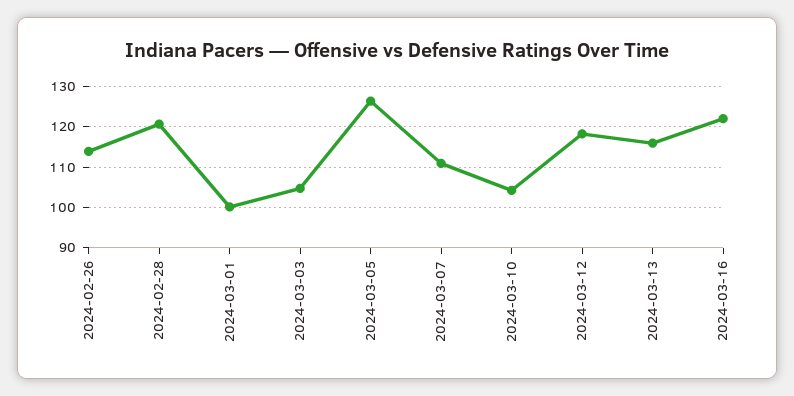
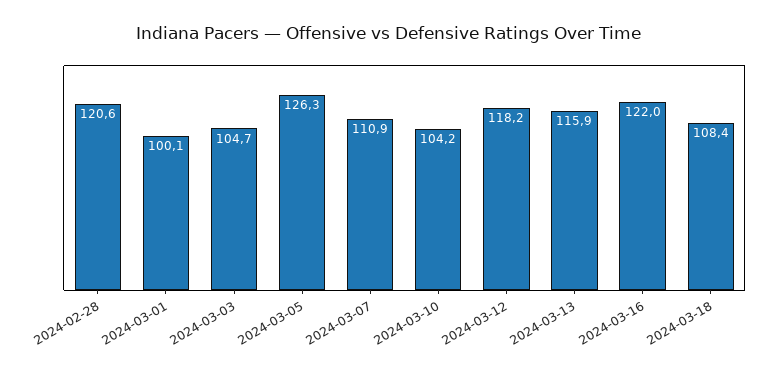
2024-02-26: 114 -> none
2024-03-18: none -> 108.4

